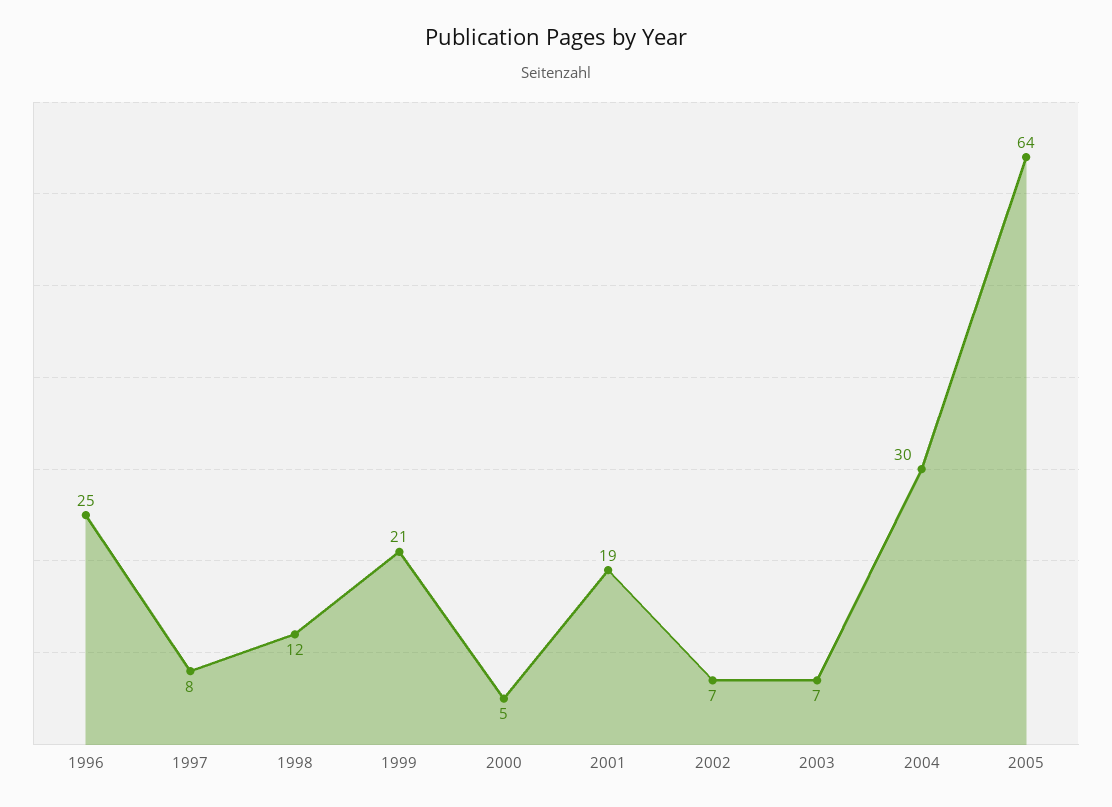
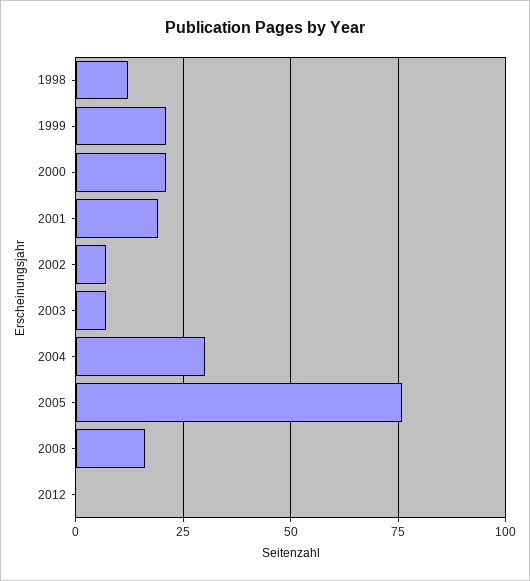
1996: 25 -> none
1997: 8 -> none
2000: 5 -> 20
2005: 64 -> 75
2008: none -> 15
2012: none -> 0

